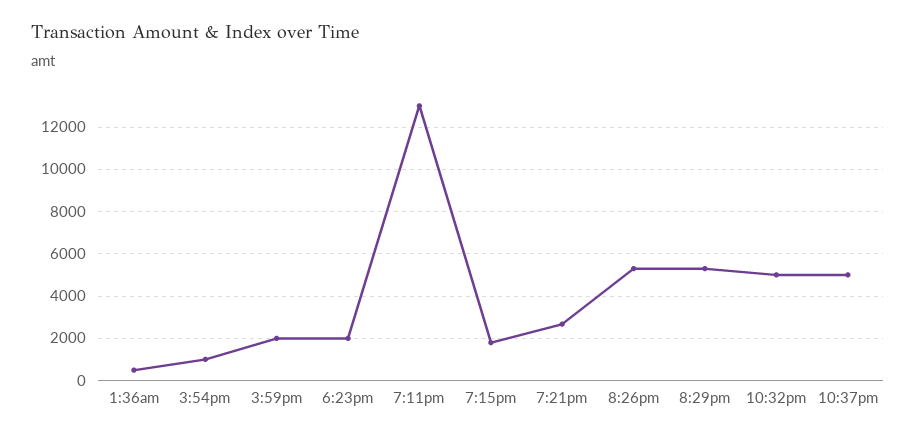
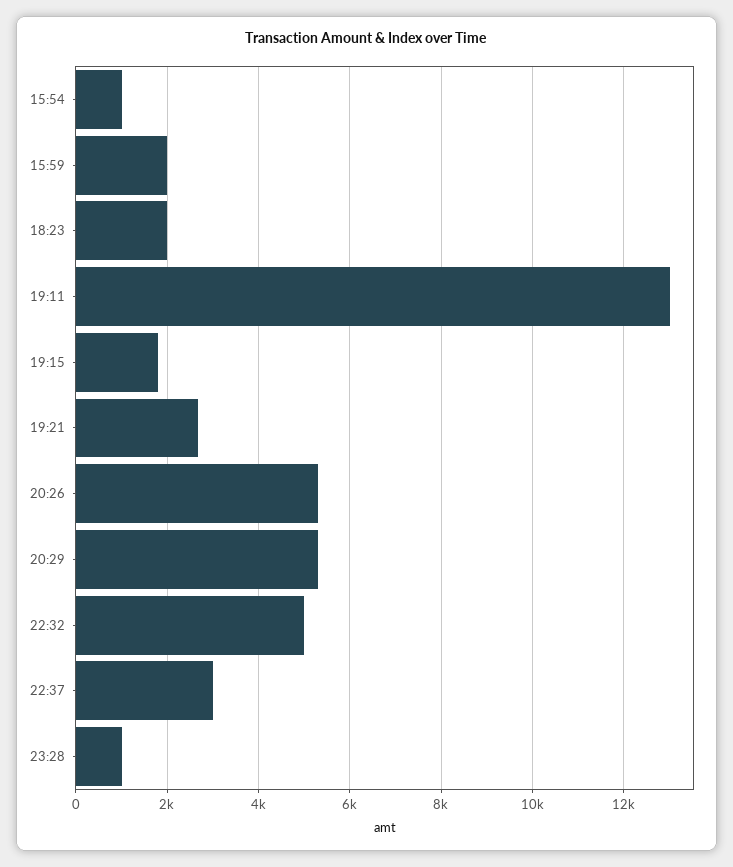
1:36am: 500 -> none
10:37pm: 5000 -> 3000
23:28: none -> 1000

